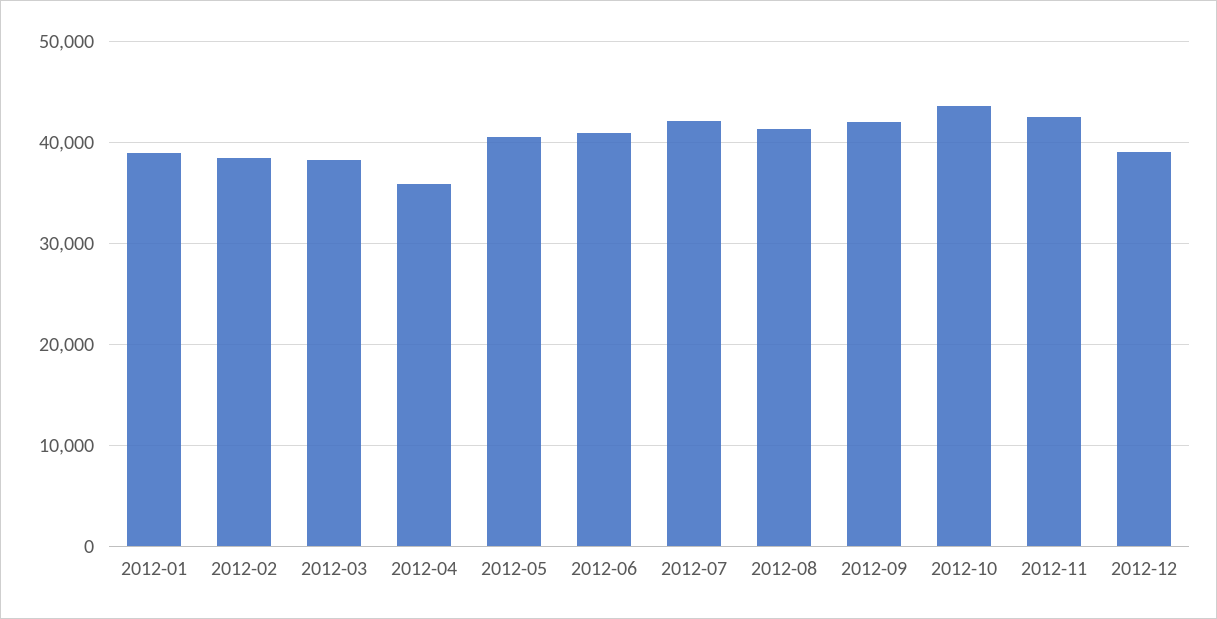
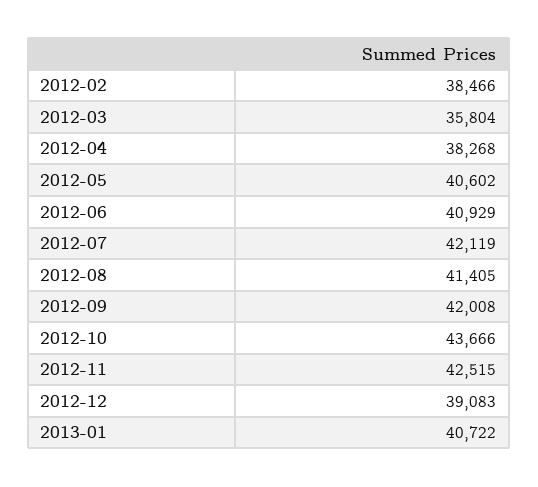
2012-01: 39000 -> none
2012-03: 38000 -> 35804
2012-04: 36000 -> 38268
2013-01: none -> 40722

